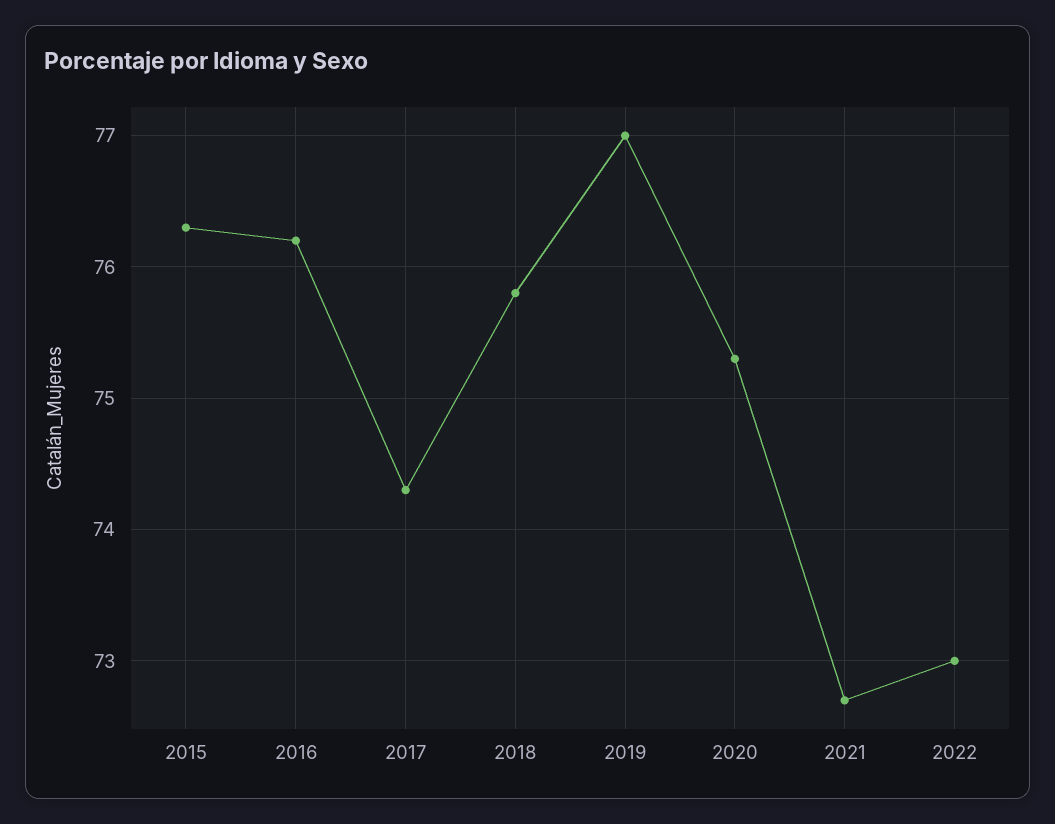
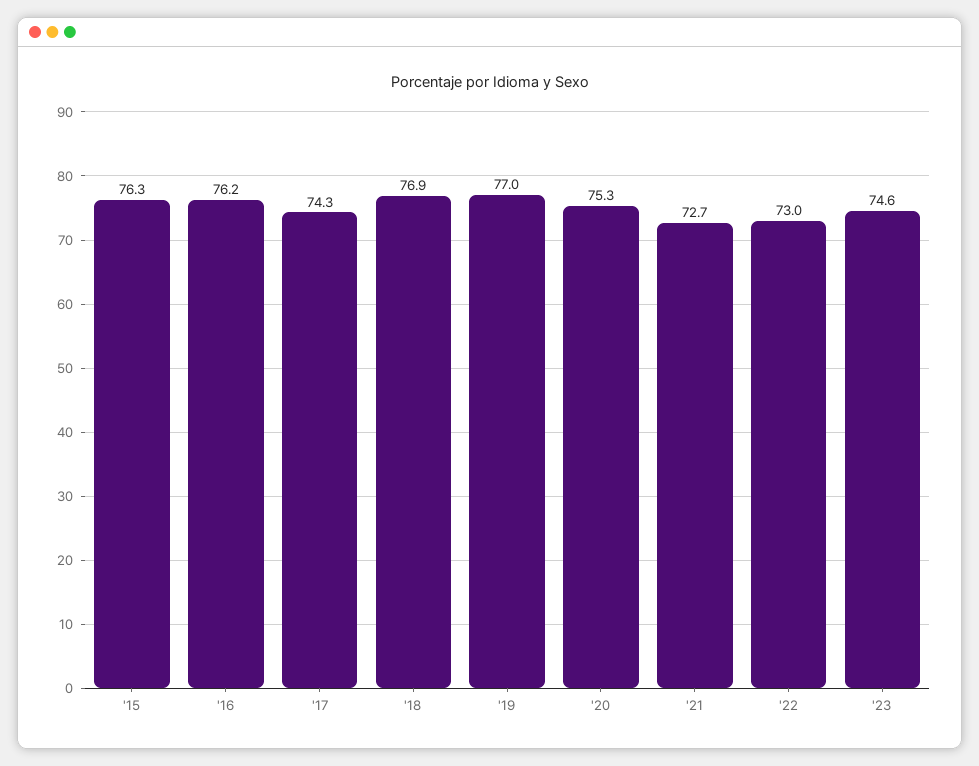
2018: 75.8 -> 76.9
'23: none -> 74.6

